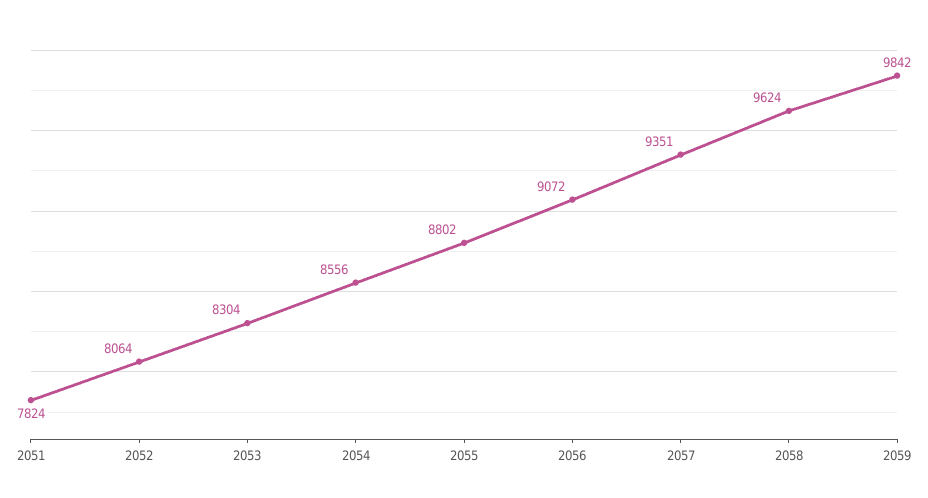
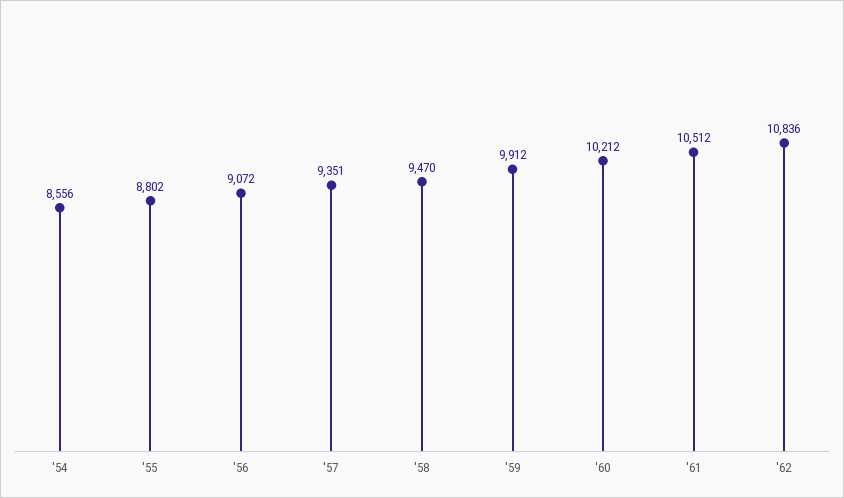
2051: 7824 -> none
2052: 8064 -> none
2053: 8304 -> none
2058: 9624 -> 9470
2059: 9842 -> 9912
'60: none -> 10212
'61: none -> 10512
'62: none -> 10836

